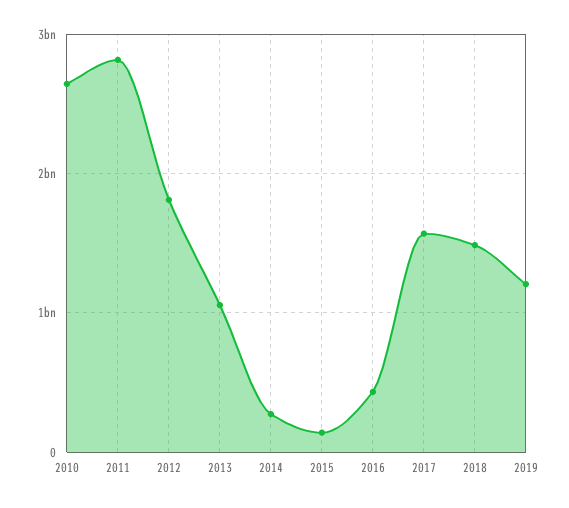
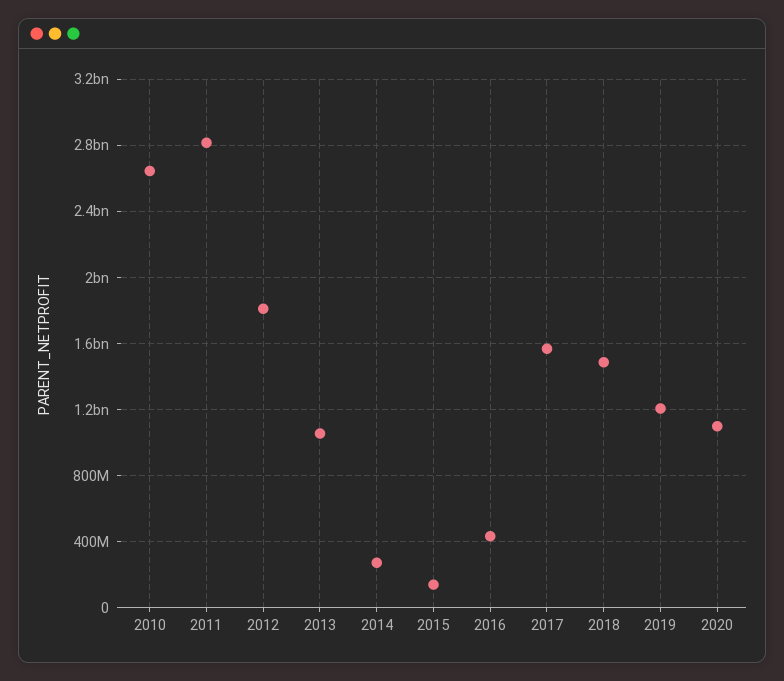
2020: none -> 1100000000

